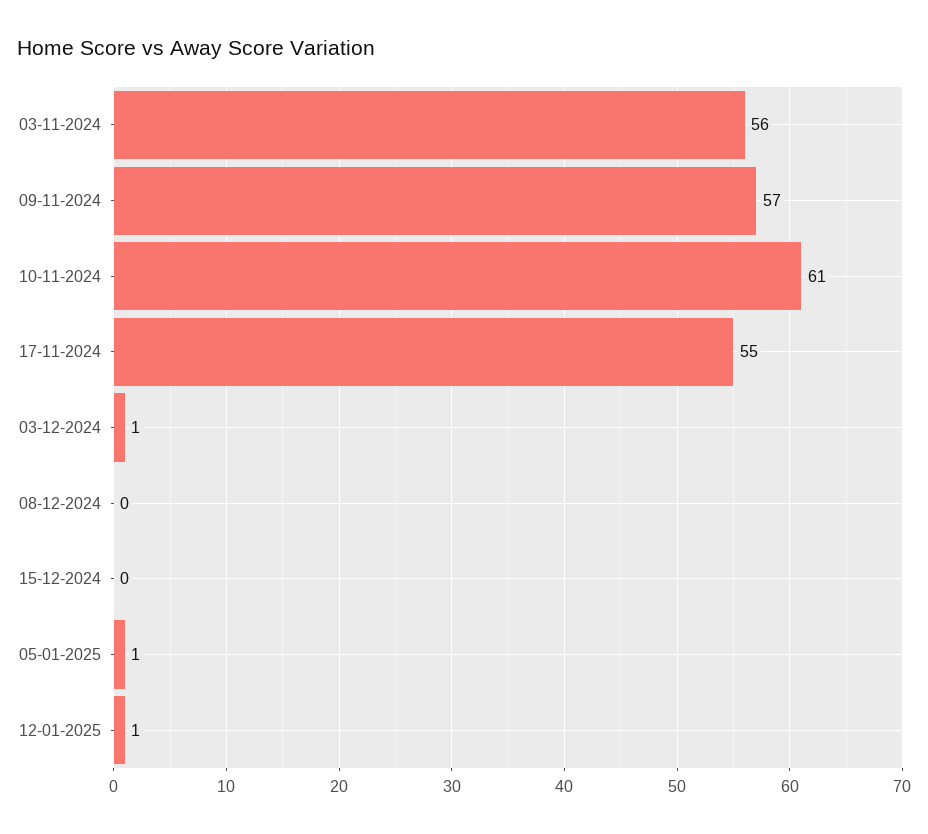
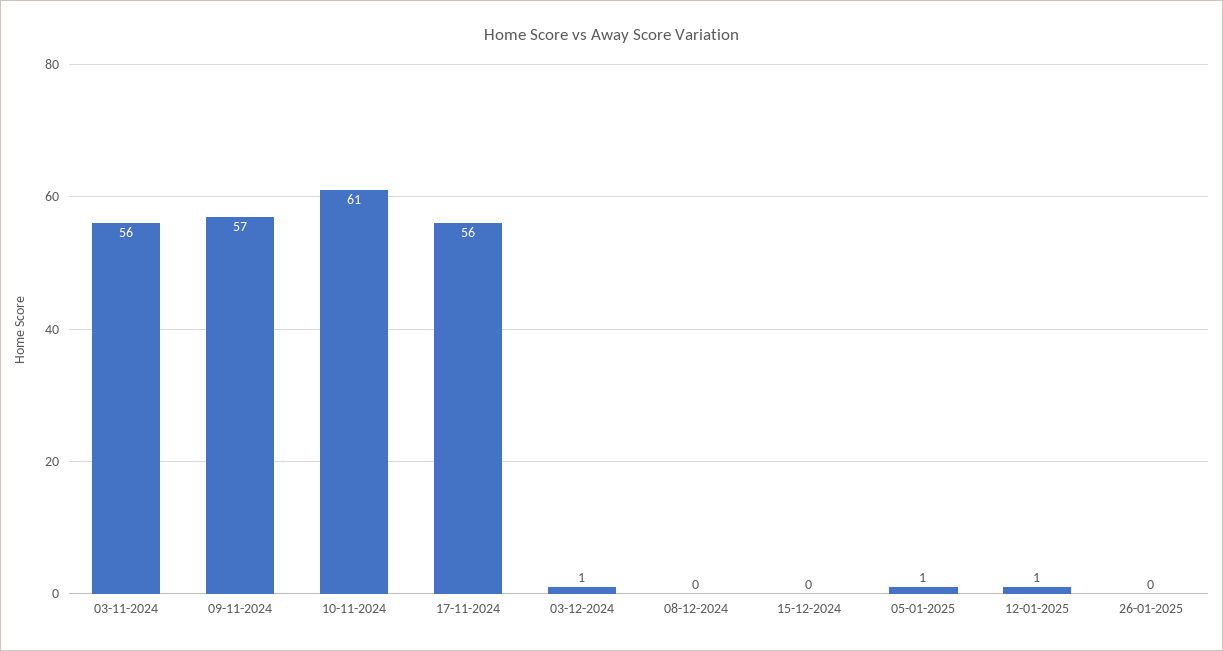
17-11-2024: 55 -> 56
26-01-2025: none -> 0

